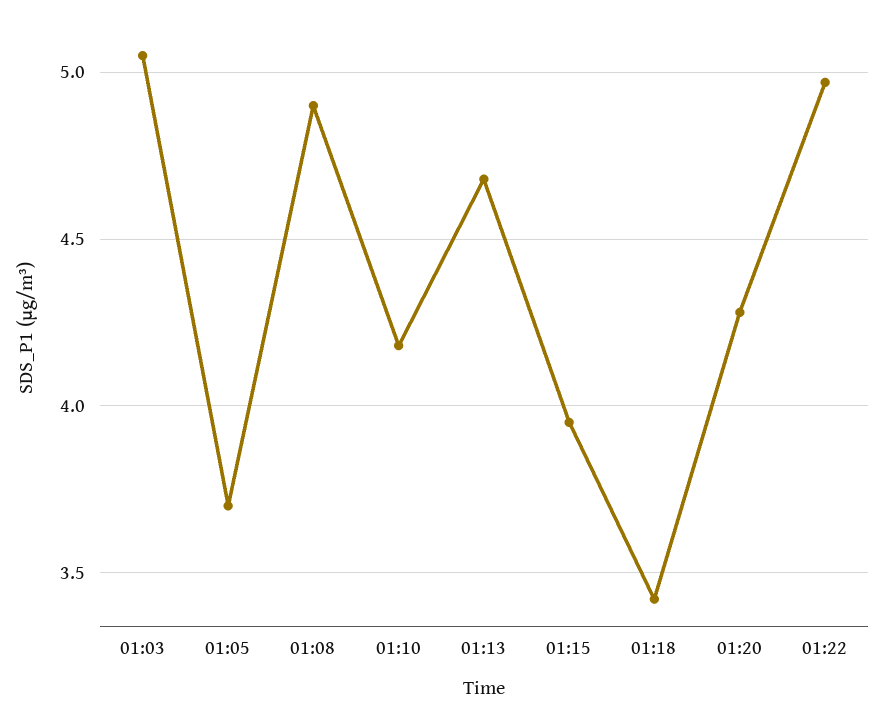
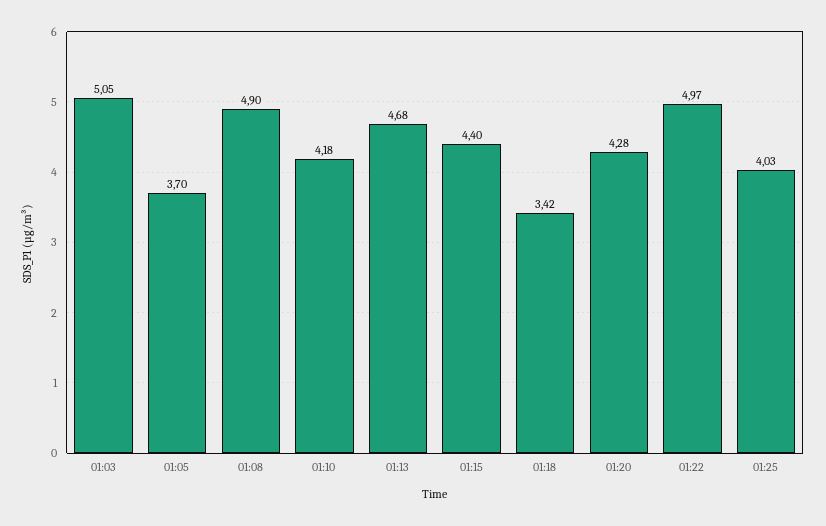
01:15: 3.95 -> 4.4
01:25: none -> 4.03

